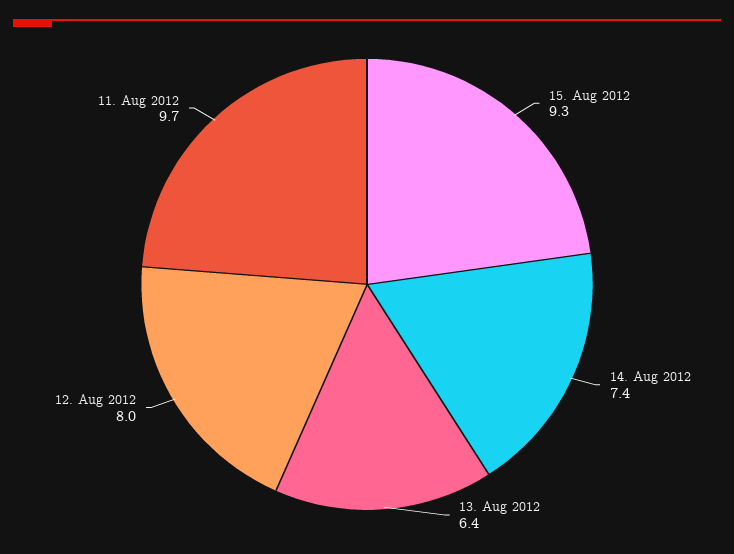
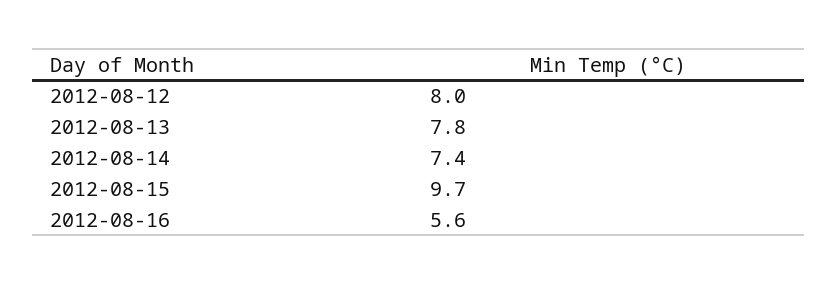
15. Aug 2012: 9.3 -> 9.7
13. Aug 2012: 6.4 -> 7.8
11. Aug 2012: 9.7 -> none
2012-08-16: none -> 5.6

